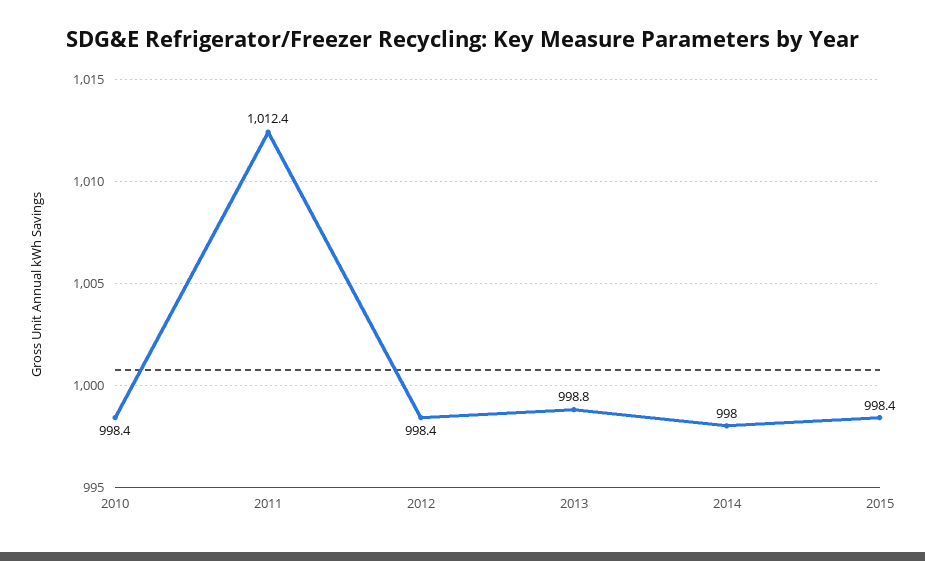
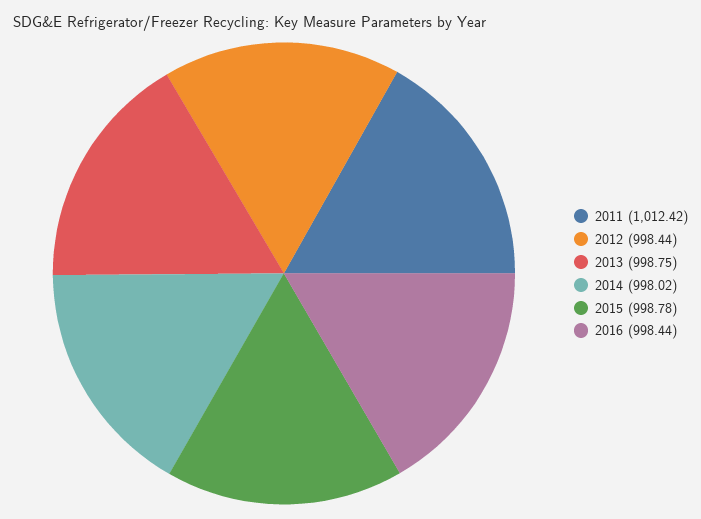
2010: 998.4 -> none
2015: 998.4 -> 998.78
2016: none -> 998.44

